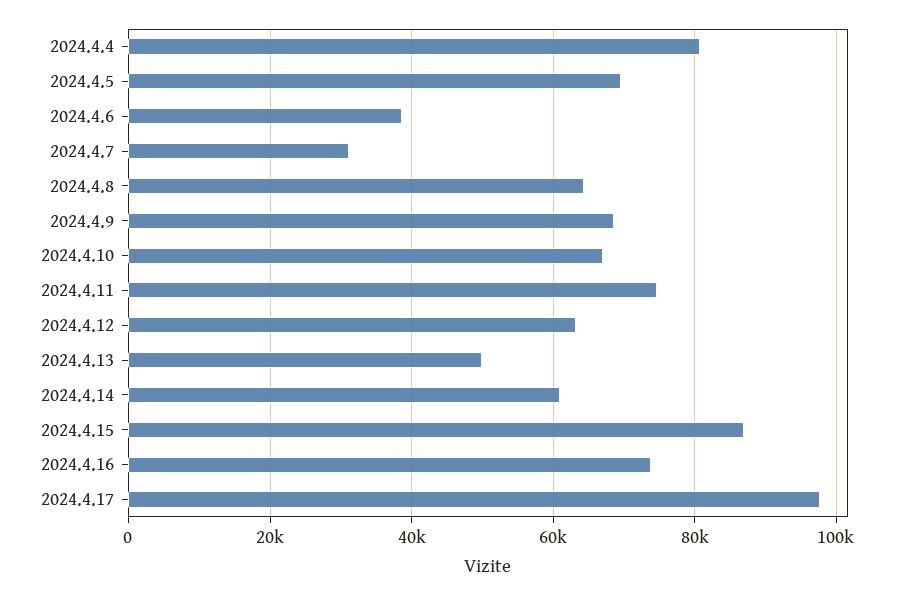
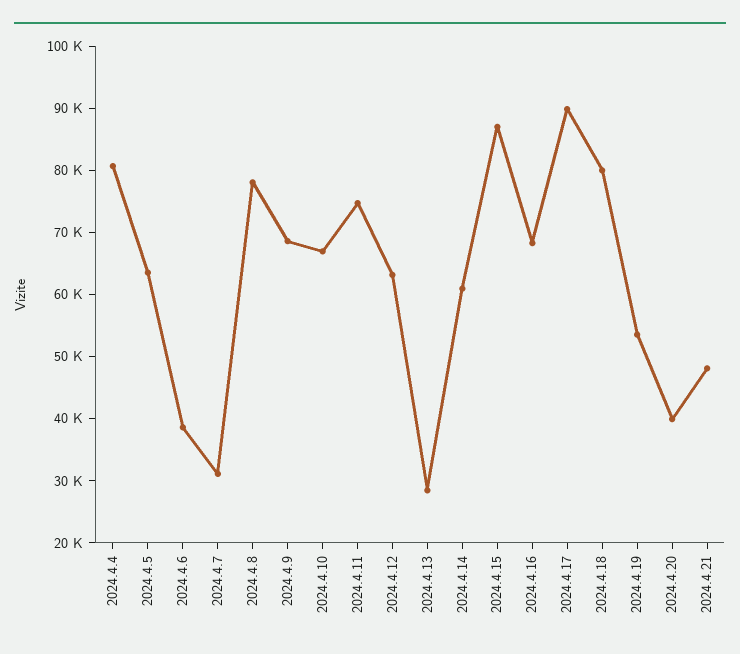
2024.4.5: 70000 -> 64000
2024.4.8: 64000 -> 78000
2024.4.13: 50000 -> 28000
2024.4.16: 74000 -> 68000
2024.4.17: 98000 -> 90000
2024.4.18: none -> 80000
2024.4.19: none -> 54000
2024.4.20: none -> 40000
2024.4.21: none -> 48000

